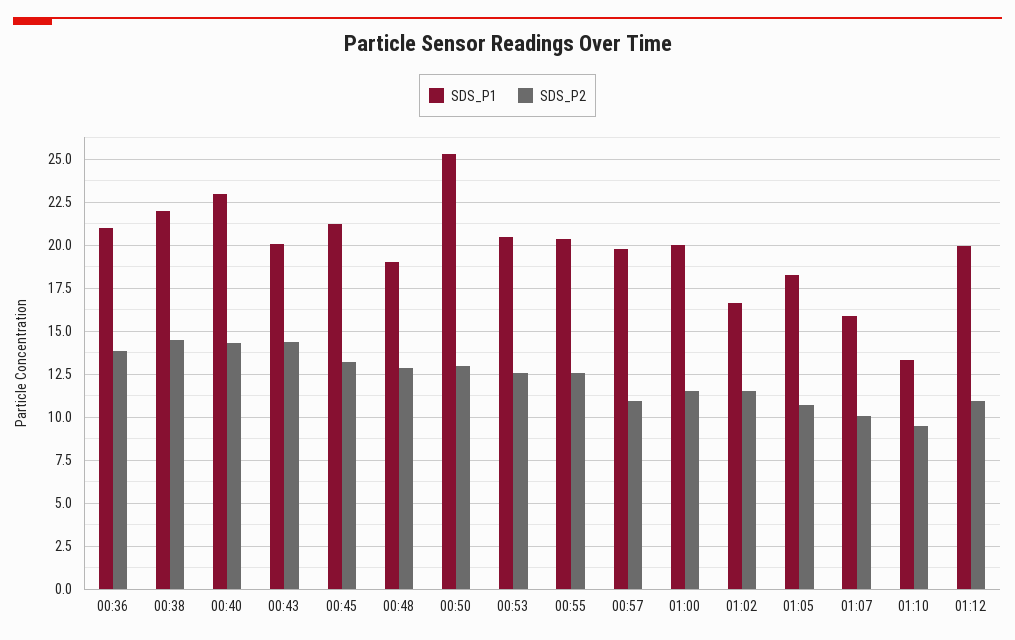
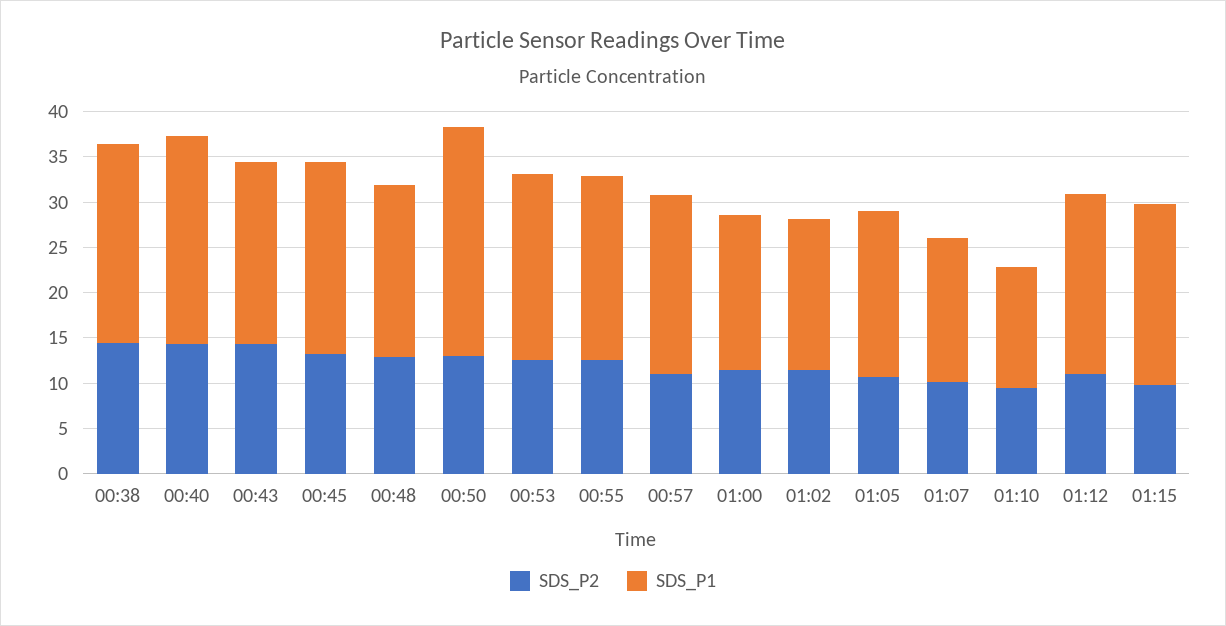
SDS_P1, 00:36: 21 -> none
SDS_P2, 00:36: 14 -> none
SDS_P1, 01:00: 20 -> 17
SDS_P2, 01:15: none -> 10
SDS_P1, 01:15: none -> 20

